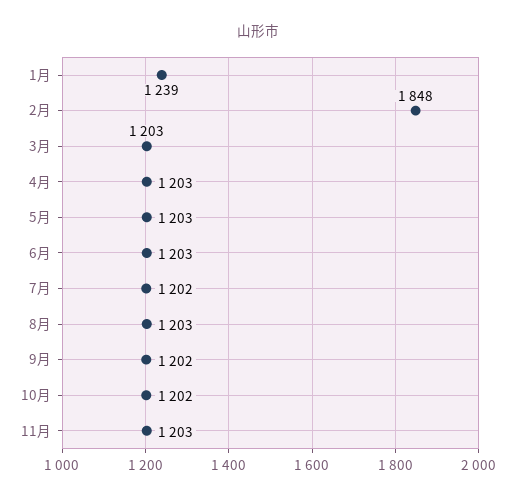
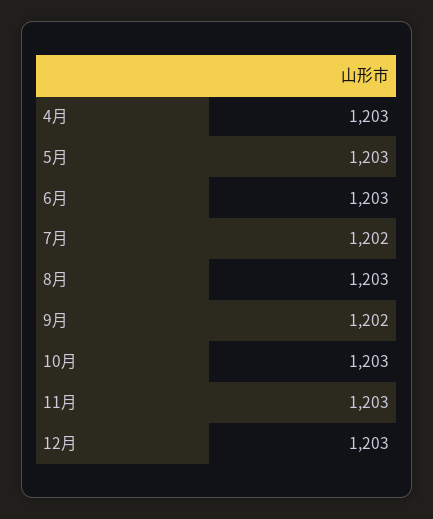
1月: 1239 -> none
2月: 1848 -> none
3月: 1203 -> none
10月: 1202 -> 1203
12月: none -> 1203

